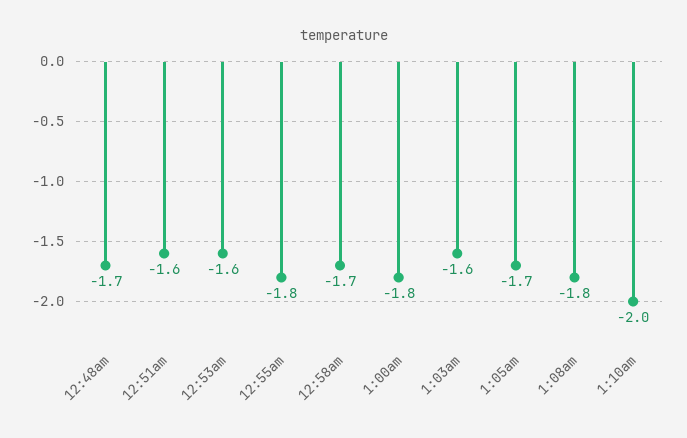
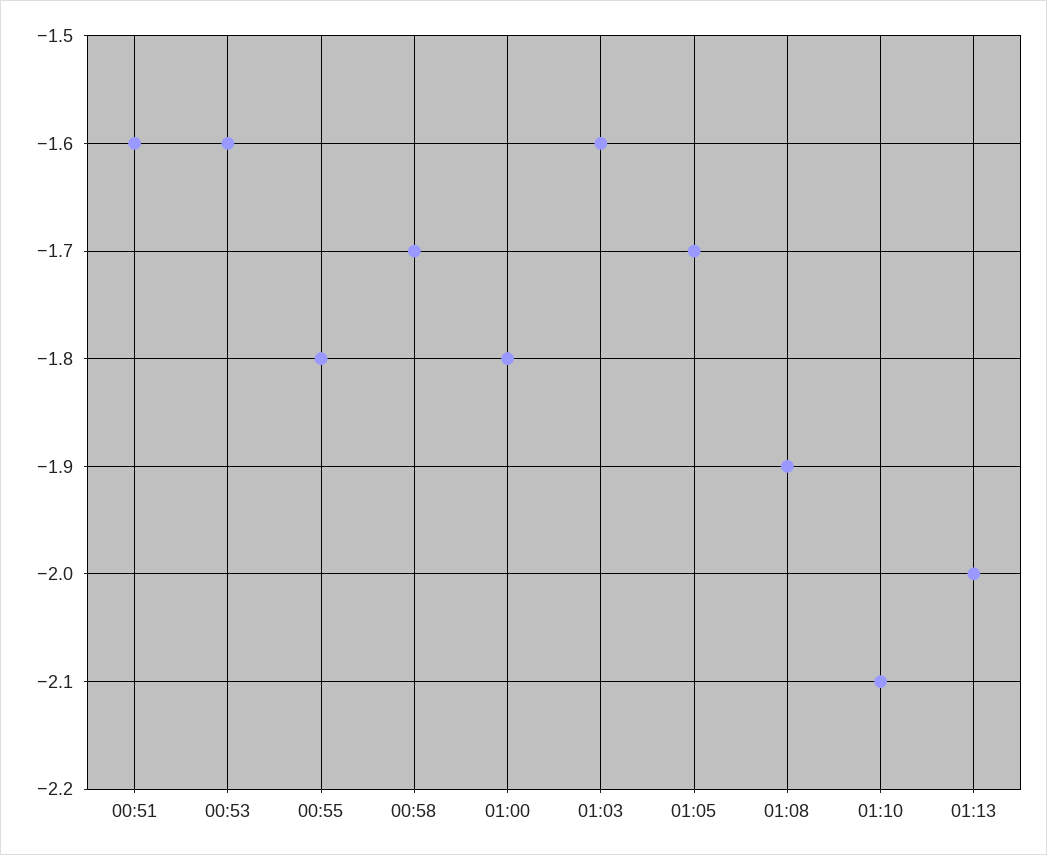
12:48am: -1.7 -> none
1:08am: -1.8 -> -1.9
1:10am: -2 -> -2.1
01:13: none -> -2

